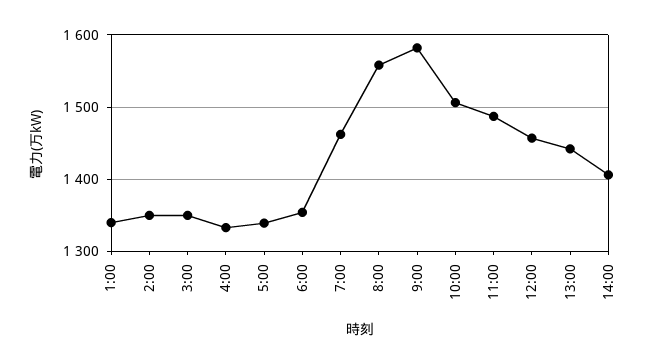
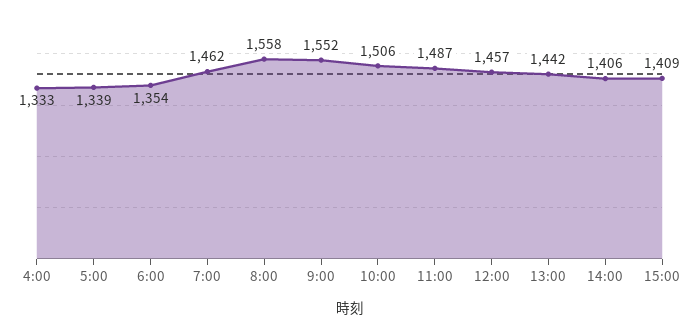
1:00: 1340 -> none
2:00: 1350 -> none
3:00: 1350 -> none
9:00: 1580 -> 1552
15:00: none -> 1409

